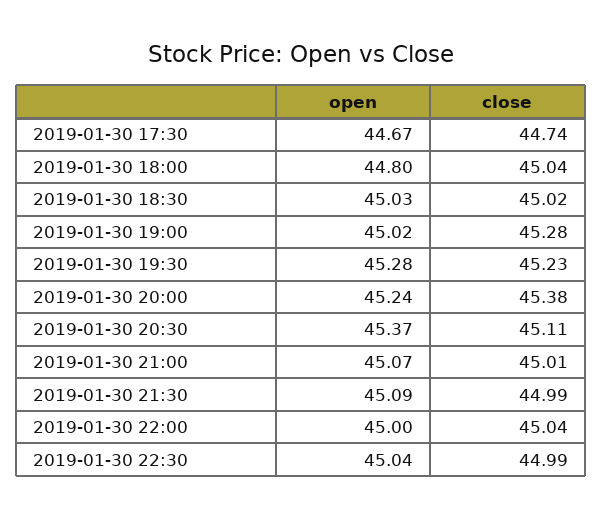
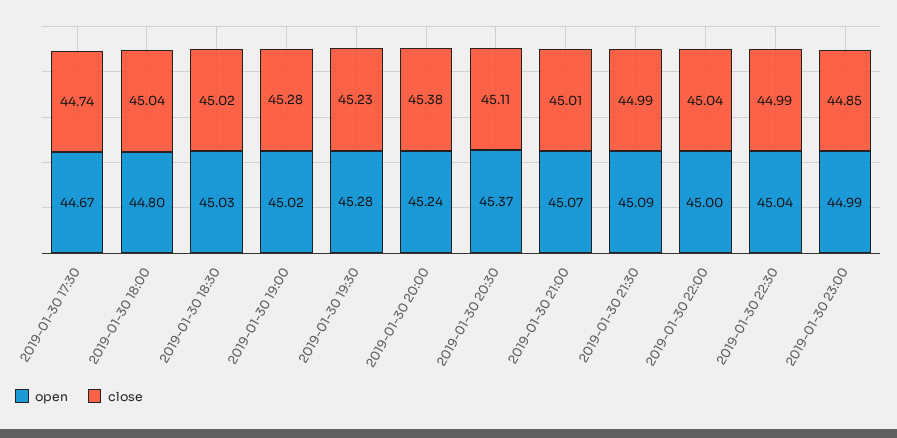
open, 2019-01-30 23:00: none -> 44.99
close, 2019-01-30 23:00: none -> 44.85

